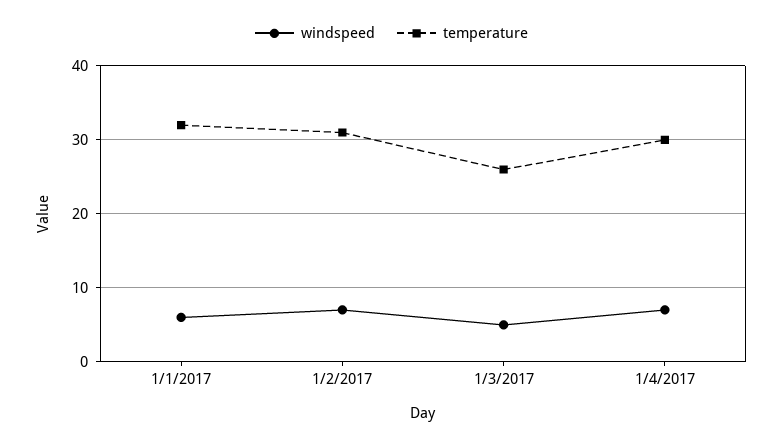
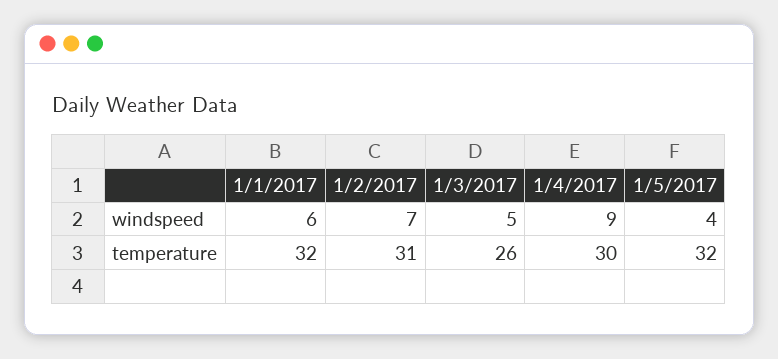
windspeed, 1/4/2017: 7 -> 9
windspeed, 1/5/2017: none -> 4
temperature, 1/5/2017: none -> 32

